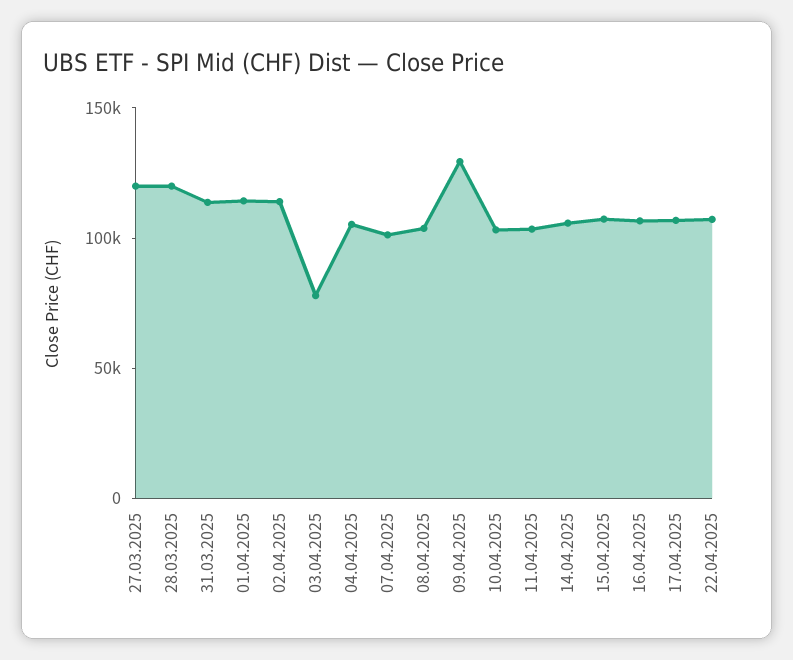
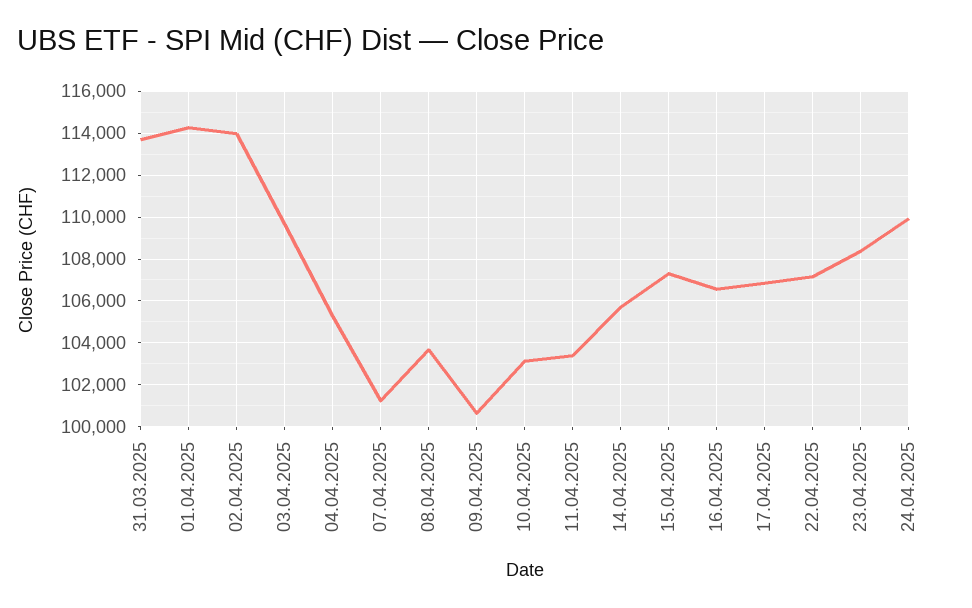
27.03.2025: 120000 -> none
28.03.2025: 120000 -> none
03.04.2025: 80000 -> 109500
09.04.2025: 130000 -> 100500
23.04.2025: none -> 108500
24.04.2025: none -> 110000

